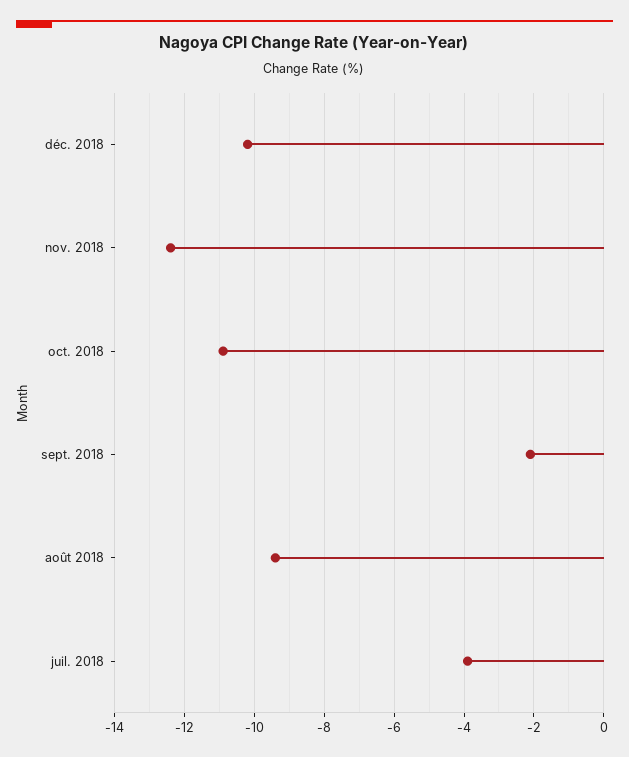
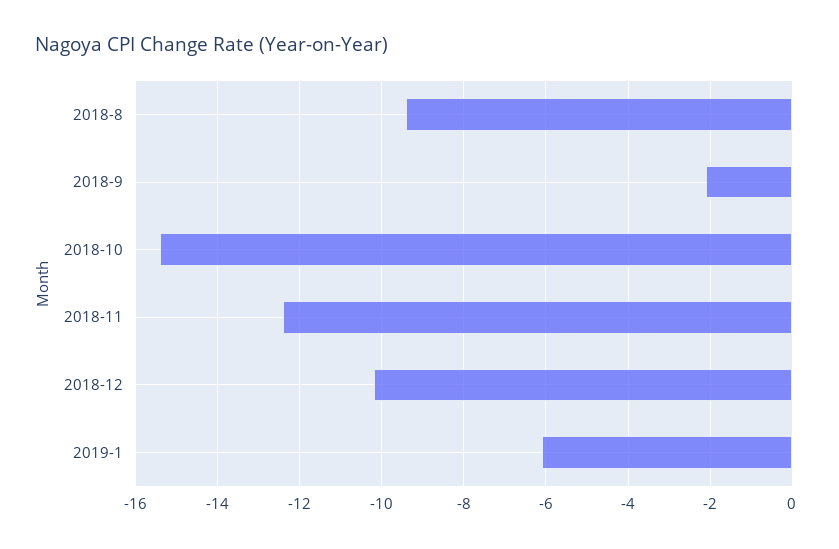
oct. 2018: -11 -> -15.5
juil. 2018: -4 -> none
2019-1: none -> -6

